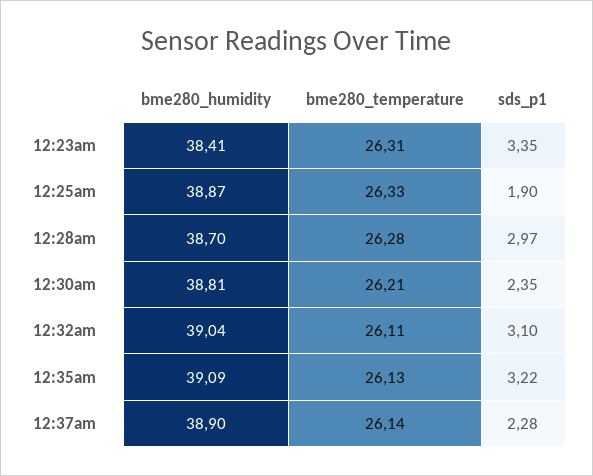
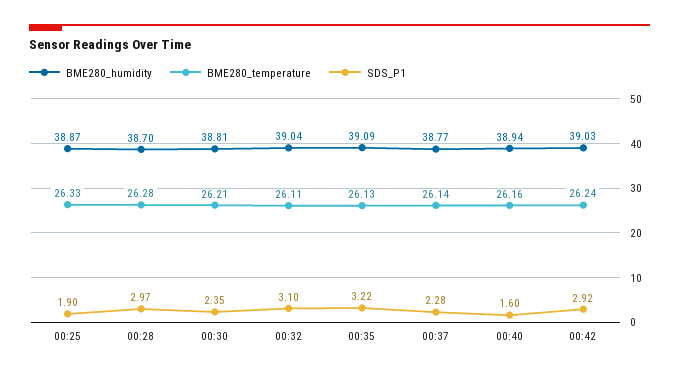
bme280_humidity, 12:23am: 38.41 -> none
bme280_temperature, 12:23am: 26.31 -> none
sds_p1, 12:23am: 3.35 -> none
bme280_humidity, 12:37am: 38.9 -> 38.77
bme280_humidity, 00:40: none -> 38.94
bme280_temperature, 00:40: none -> 26.16
sds_p1, 00:40: none -> 1.6
bme280_humidity, 00:42: none -> 39.03
bme280_temperature, 00:42: none -> 26.24
sds_p1, 00:42: none -> 2.92

